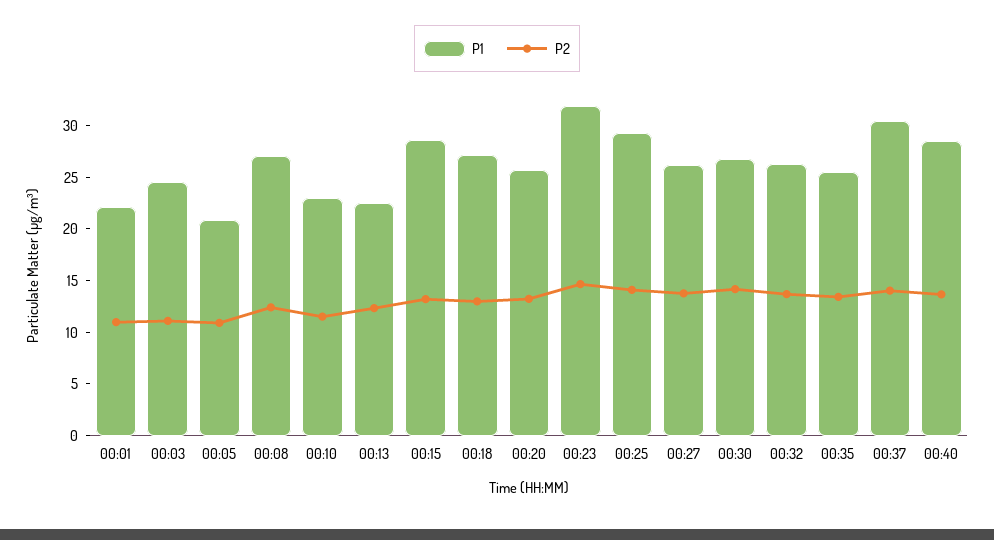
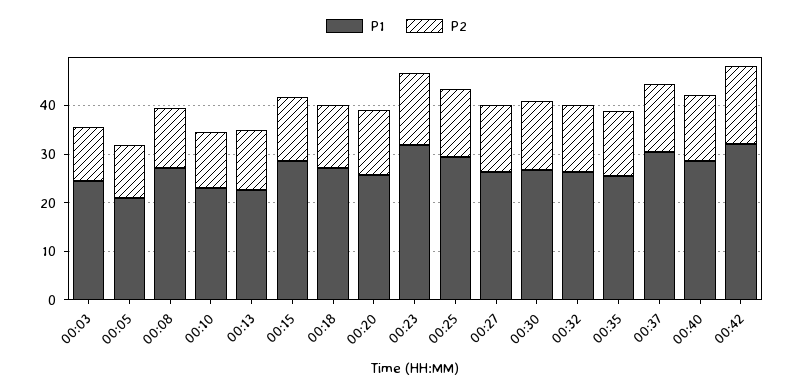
P1, 00:01: 22 -> none
P2, 00:01: 11 -> none
P1, 00:42: none -> 32
P2, 00:42: none -> 16

